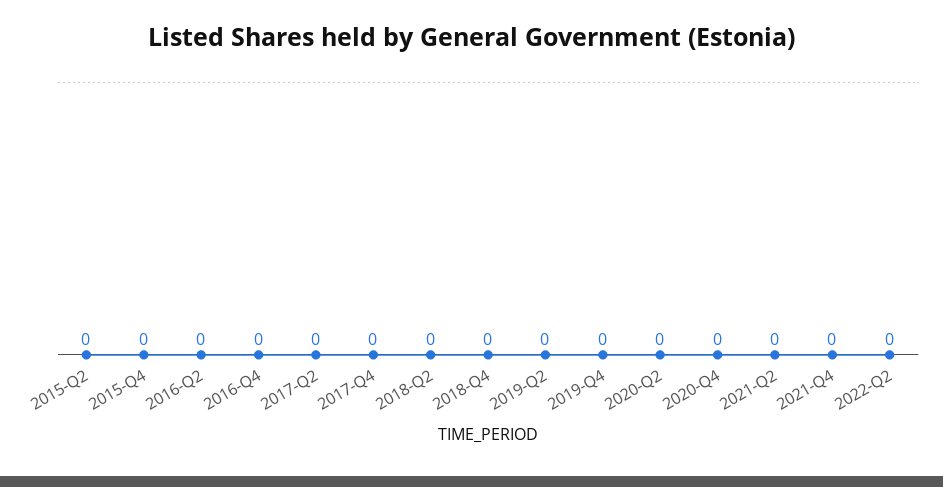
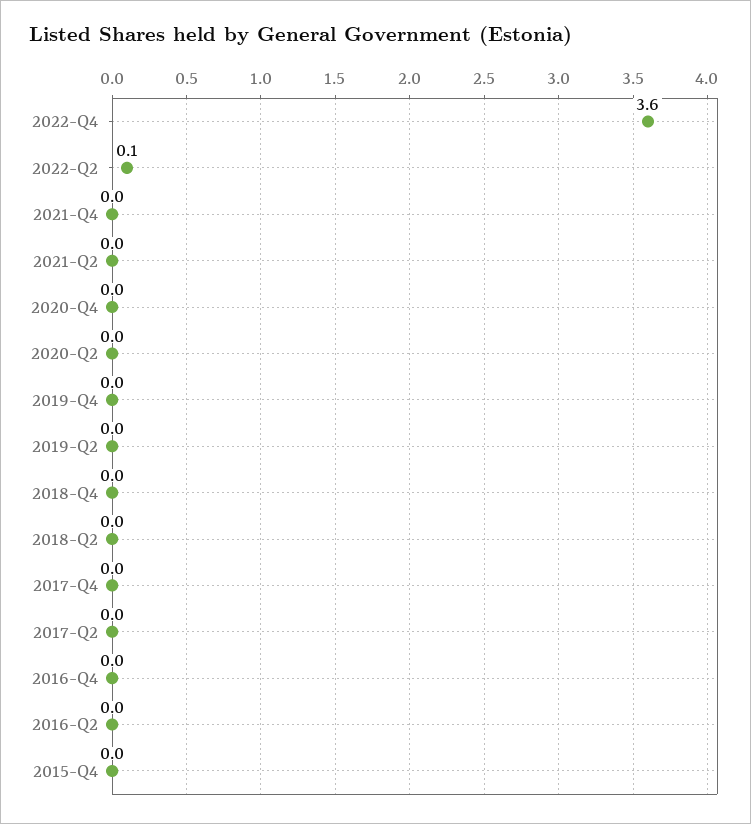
2015-Q2: 0 -> none
2022-Q2: 0 -> 0.1
2022-Q4: none -> 3.6

